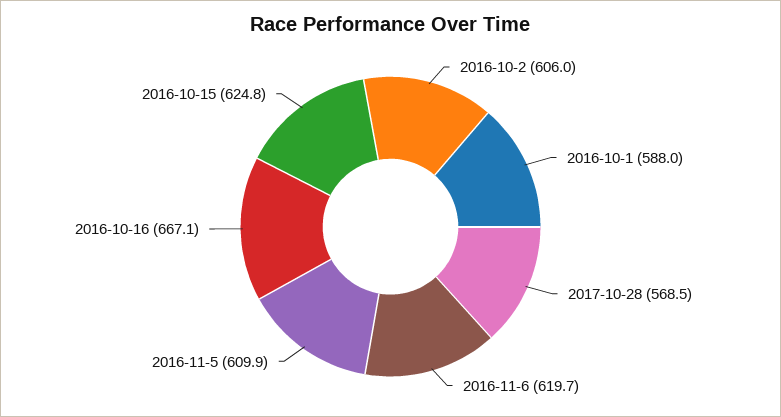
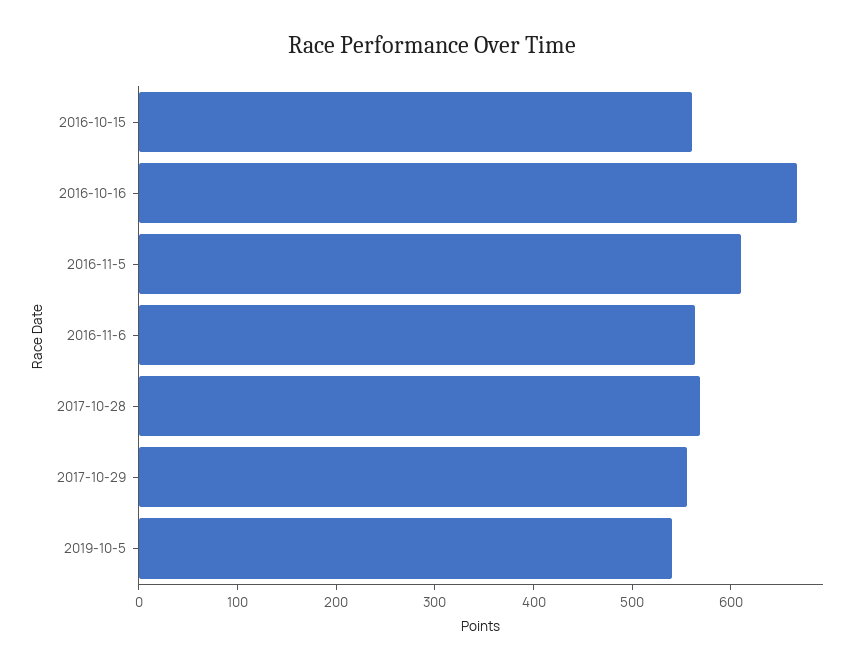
2016-10-2: 606 -> none
2016-10-1: 588 -> none
2016-11-6: 619.7 -> 560
2016-10-15: 624.8 -> 560
2017-10-29: none -> 560
2019-10-5: none -> 540

